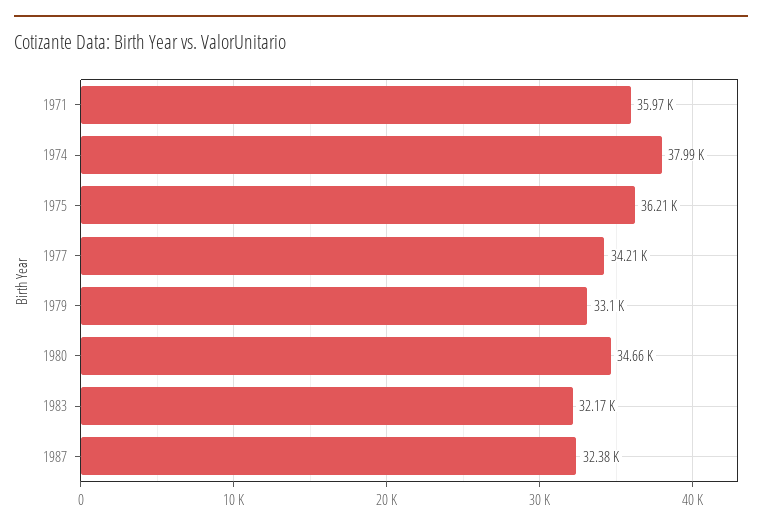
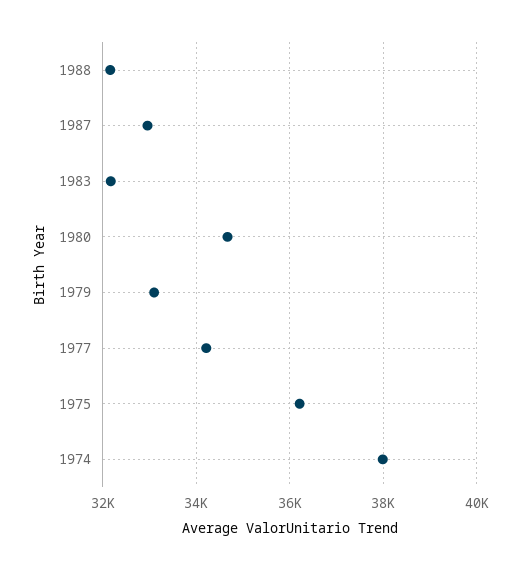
1971: 35970 -> none
1987: 32380 -> 33000
1988: none -> 32200

